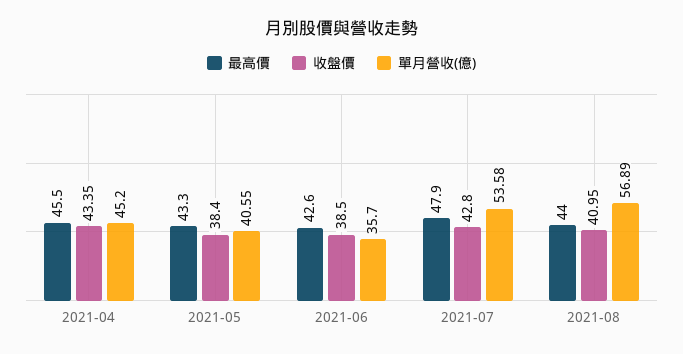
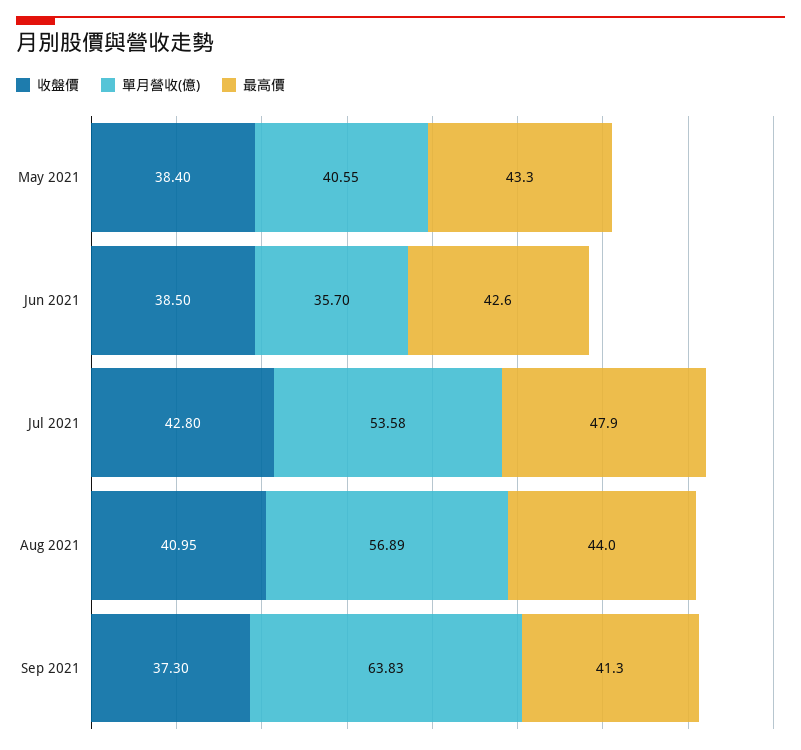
最高價, 2021-04: 45.5 -> none
收盤價, 2021-04: 43.35 -> none
單月營收(億), 2021-04: 45.2 -> none
收盤價, Sep 2021: none -> 37.3
單月營收(億), Sep 2021: none -> 63.83
最高價, Sep 2021: none -> 41.3

